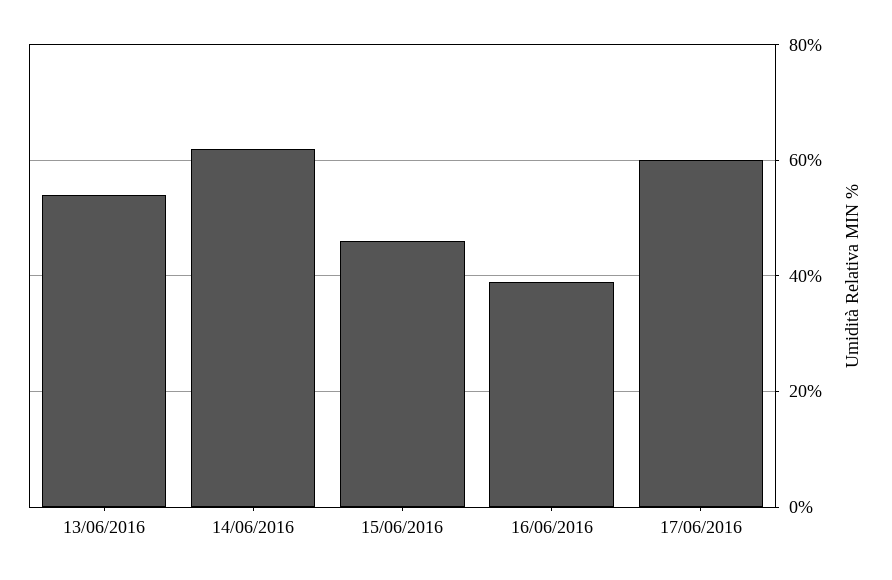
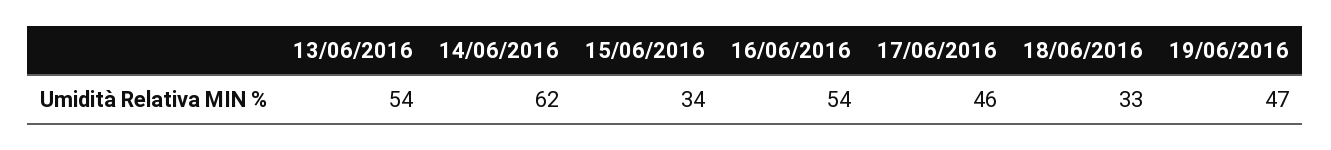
15/06/2016: 45 -> 34
16/06/2016: 40 -> 54
17/06/2016: 60 -> 46
18/06/2016: none -> 33
19/06/2016: none -> 47

